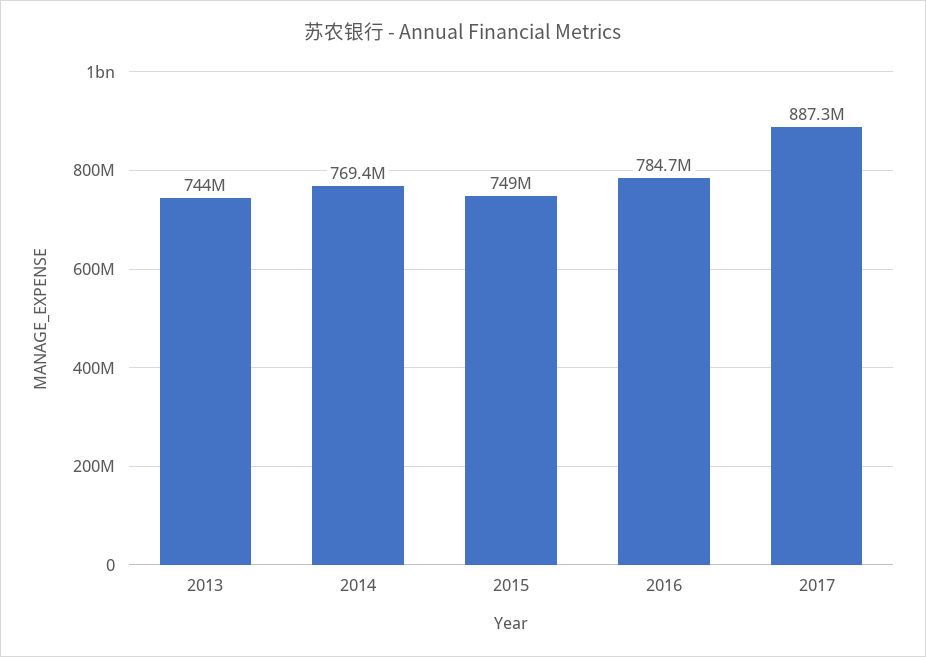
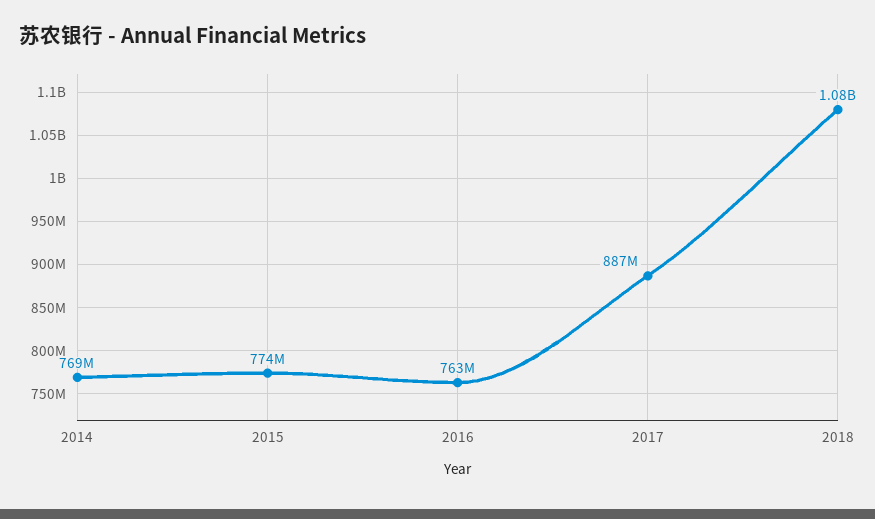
2013: 744000000 -> none
2015: 749000000 -> 774000000
2016: 784700000 -> 763000000
2018: none -> 1080000000

